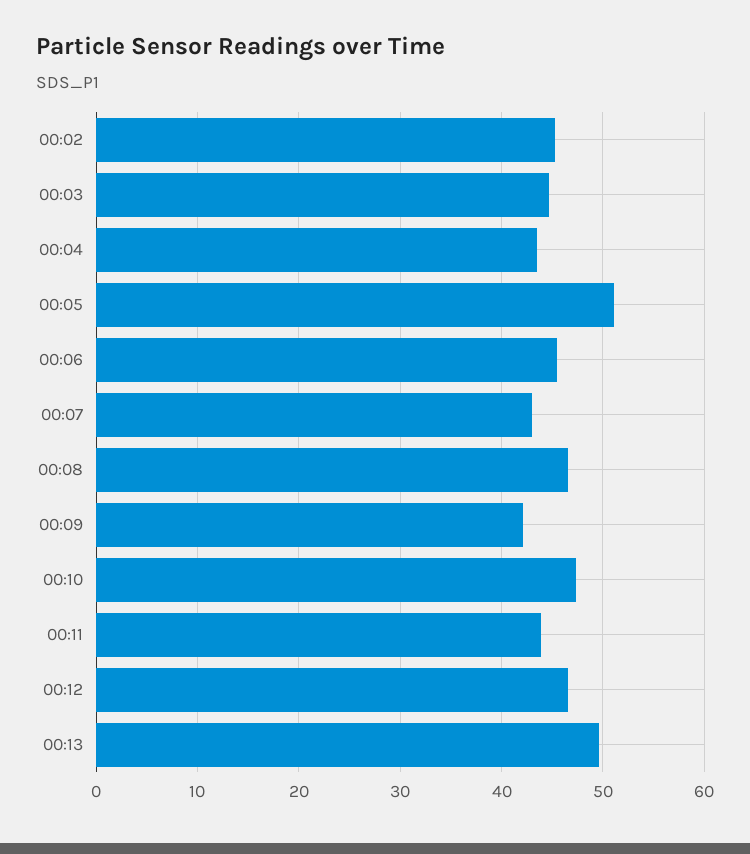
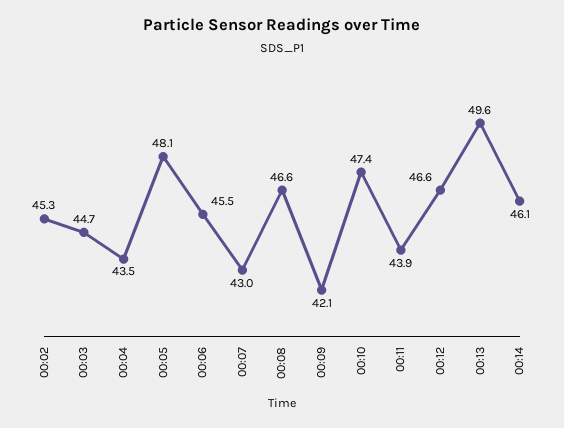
00:05: 51 -> 48.1
00:14: none -> 46.1

